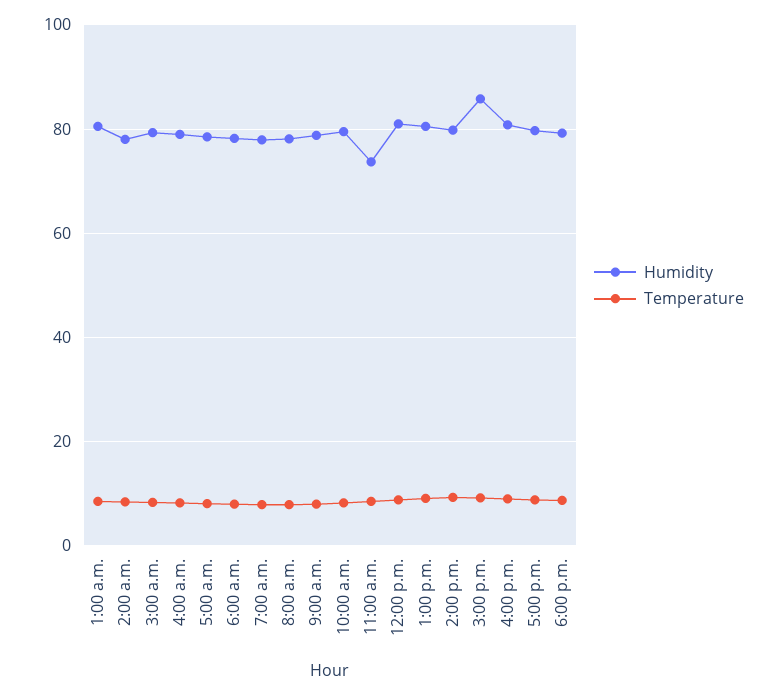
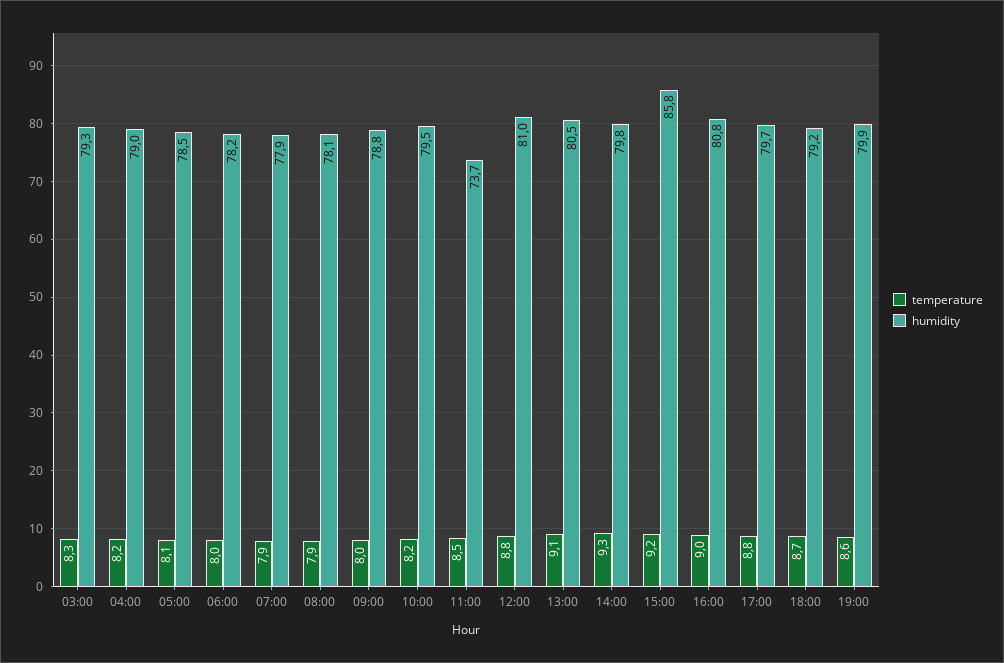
Humidity, 1:00 a.m.: 80 -> none
Temperature, 1:00 a.m.: 8 -> none
Humidity, 2:00 a.m.: 78 -> none
Temperature, 2:00 a.m.: 8 -> none
Temperature, 19:00: none -> 8.6
Humidity, 19:00: none -> 79.9

